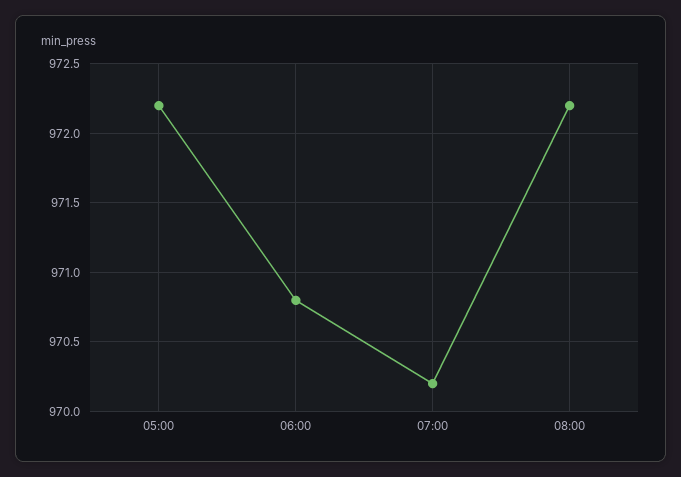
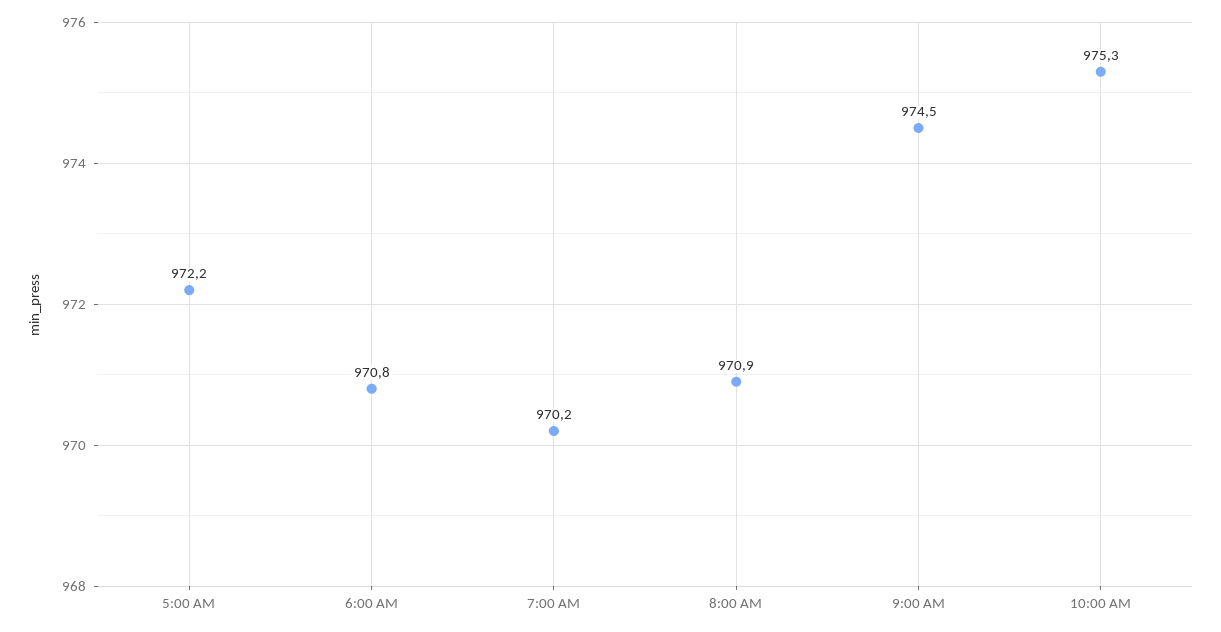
08:00: 972.2 -> 970.9
9:00 AM: none -> 974.5
10:00 AM: none -> 975.3

